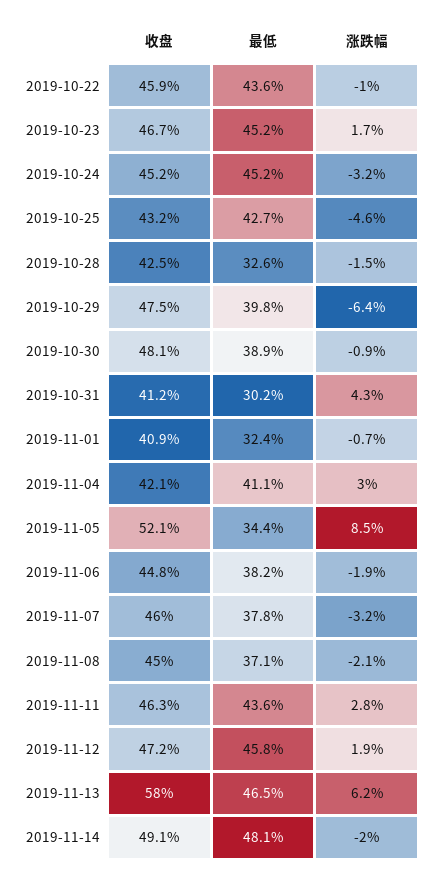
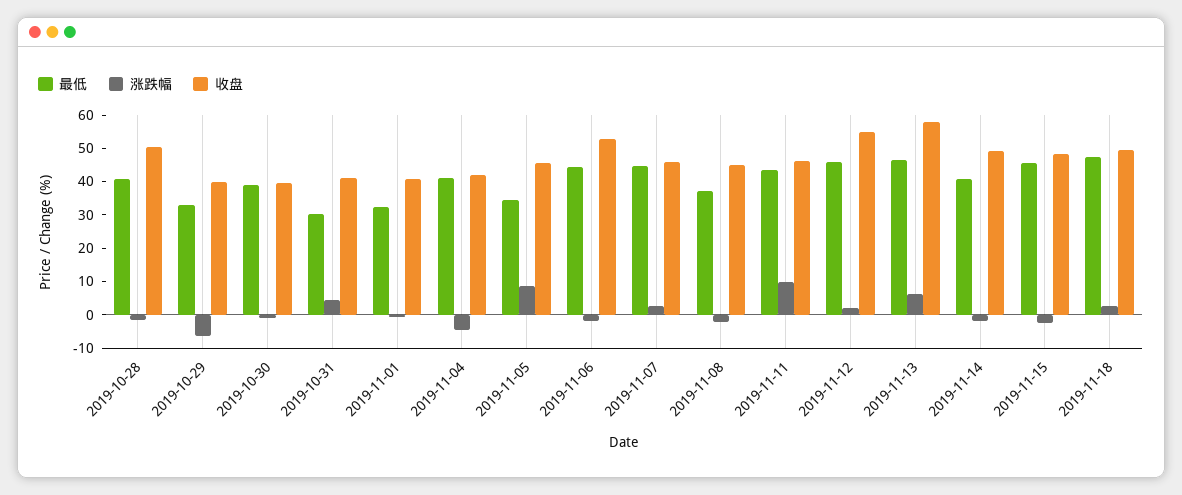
收盘, 2019-10-22: 45.9 -> none
最低, 2019-10-22: 43.6 -> none
涨跌幅, 2019-10-22: -1 -> none
收盘, 2019-10-23: 46.7 -> none
最低, 2019-10-23: 45.2 -> none
涨跌幅, 2019-10-23: 1.7 -> none
收盘, 2019-10-24: 45.2 -> none
最低, 2019-10-24: 45.2 -> none
涨跌幅, 2019-10-24: -3.2 -> none
收盘, 2019-10-25: 43.2 -> none
最低, 2019-10-25: 42.7 -> none
涨跌幅, 2019-10-25: -4.6 -> none
收盘, 2019-10-28: 42.5 -> 50
最低, 2019-10-28: 32.6 -> 40
收盘, 2019-10-29: 47.5 -> 40
最低, 2019-10-29: 39.8 -> 32.5
收盘, 2019-10-30: 48.1 -> 40
涨跌幅, 2019-11-04: 3 -> -5
收盘, 2019-11-05: 52.1 -> 45
收盘, 2019-11-06: 44.8 -> 52.5
最低, 2019-11-06: 38.2 -> 45
最低, 2019-11-07: 37.8 -> 45
涨跌幅, 2019-11-07: -3.2 -> 2.5
涨跌幅, 2019-11-11: 2.8 -> 10
收盘, 2019-11-12: 47.2 -> 55
最低, 2019-11-14: 48.1 -> 40
最低, 2019-11-15: none -> 45
涨跌幅, 2019-11-15: none -> -2.5
收盘, 2019-11-15: none -> 47.5
最低, 2019-11-18: none -> 47.5
涨跌幅, 2019-11-18: none -> 2.5
收盘, 2019-11-18: none -> 50

